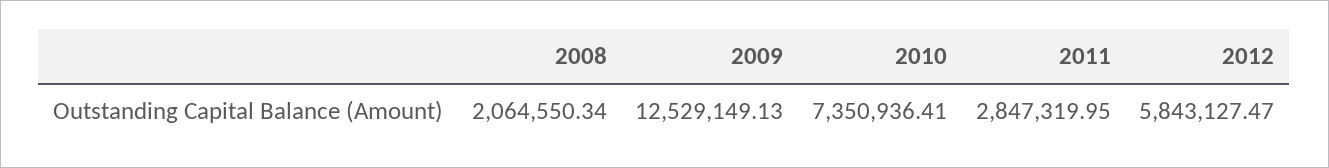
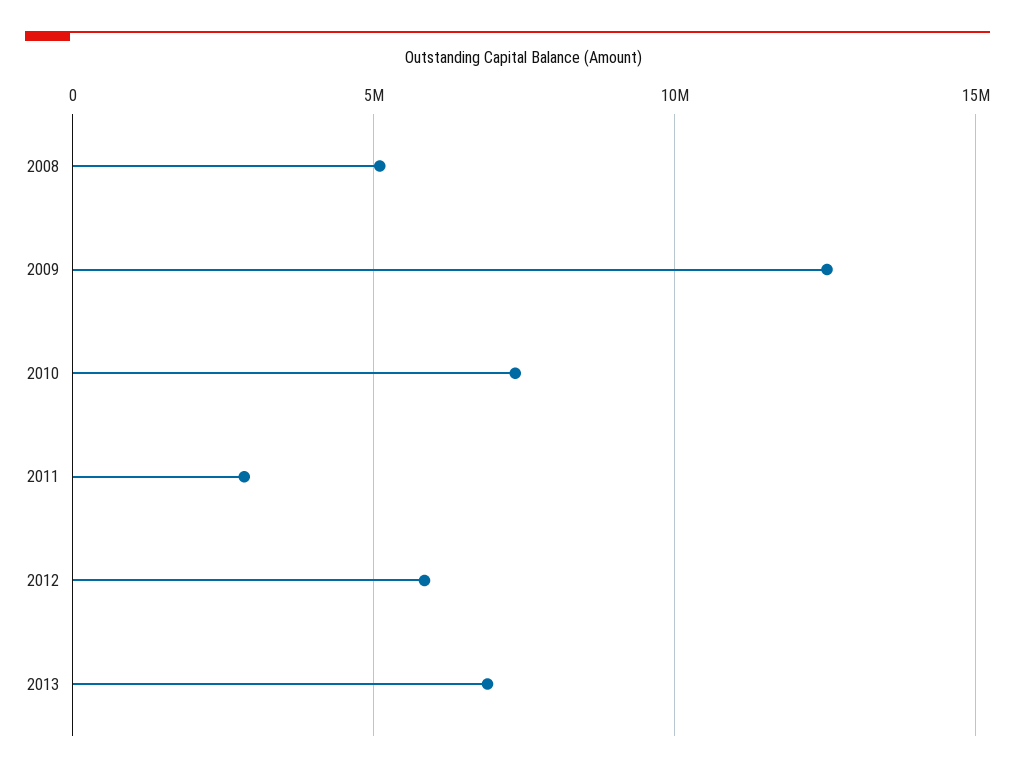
2008: 2064550.34 -> 5000000
2013: none -> 7000000

